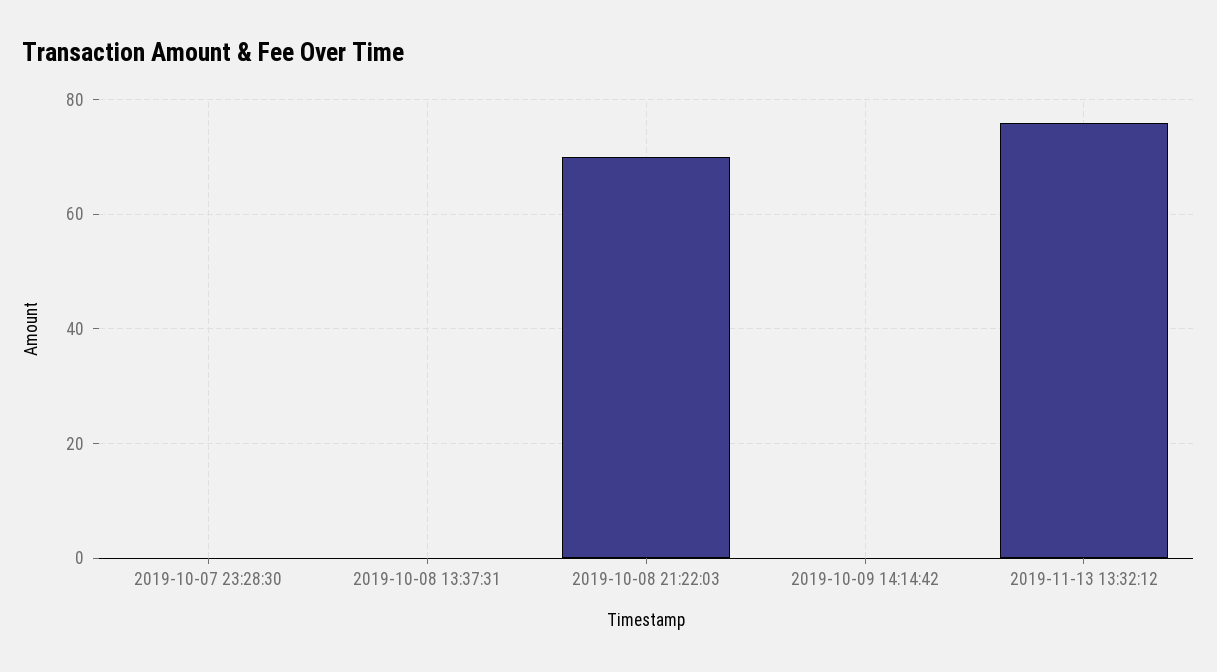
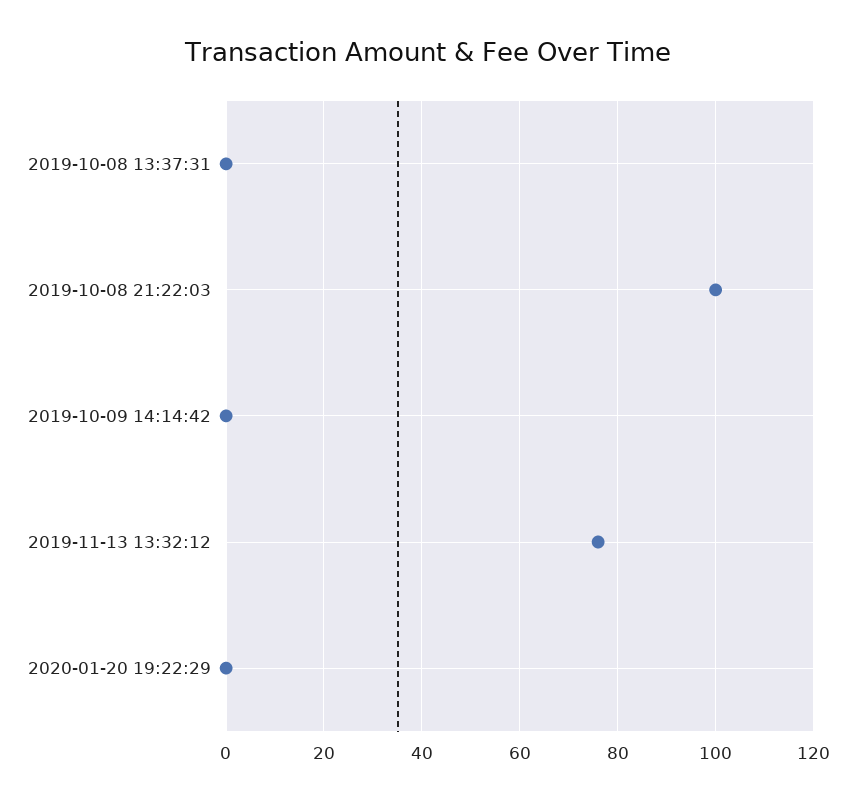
2019-10-07 23:28:30: 0 -> none
2019-10-08 21:22:03: 70 -> 100
2020-01-20 19:22:29: none -> 0

